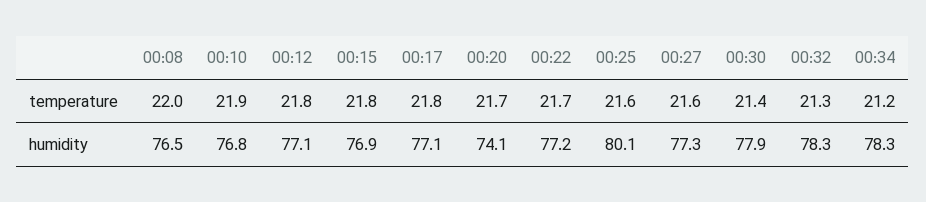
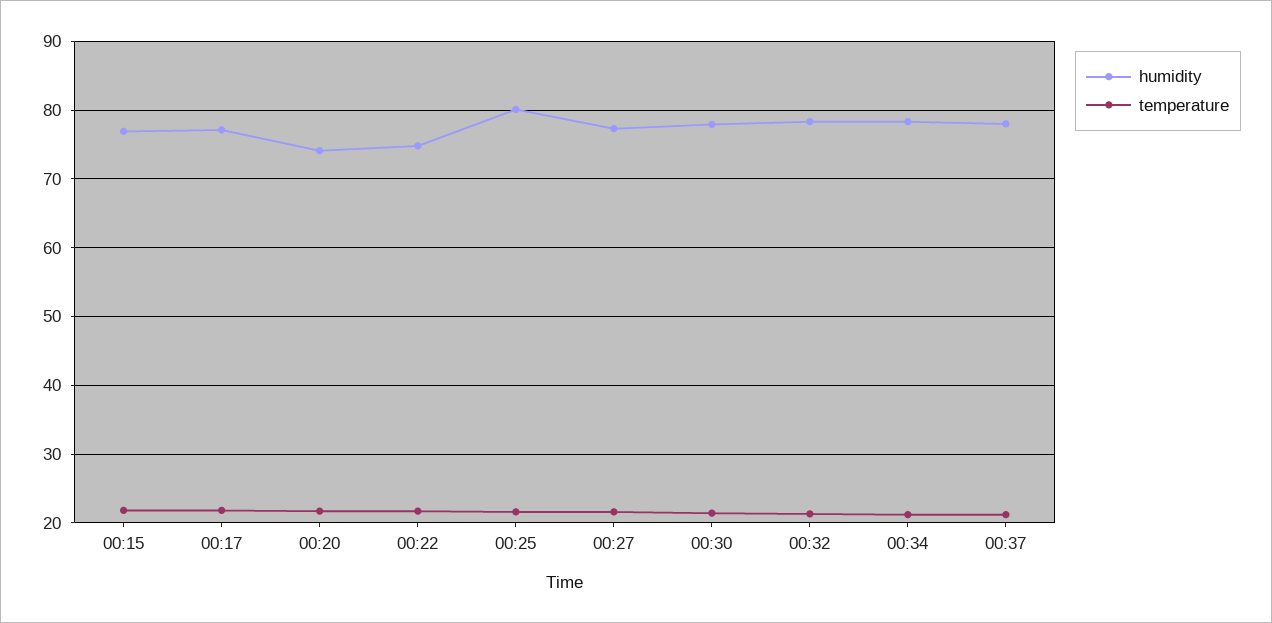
temperature, 00:08: 22 -> none
temperature, 00:10: 21.9 -> none
temperature, 00:12: 21.8 -> none
humidity, 00:08: 76.5 -> none
humidity, 00:10: 76.8 -> none
humidity, 00:12: 77.1 -> none
humidity, 00:22: 77.2 -> 75
humidity, 00:37: none -> 78
temperature, 00:37: none -> 21

